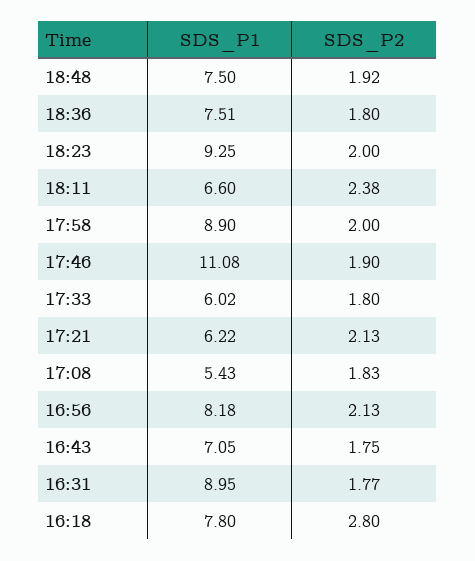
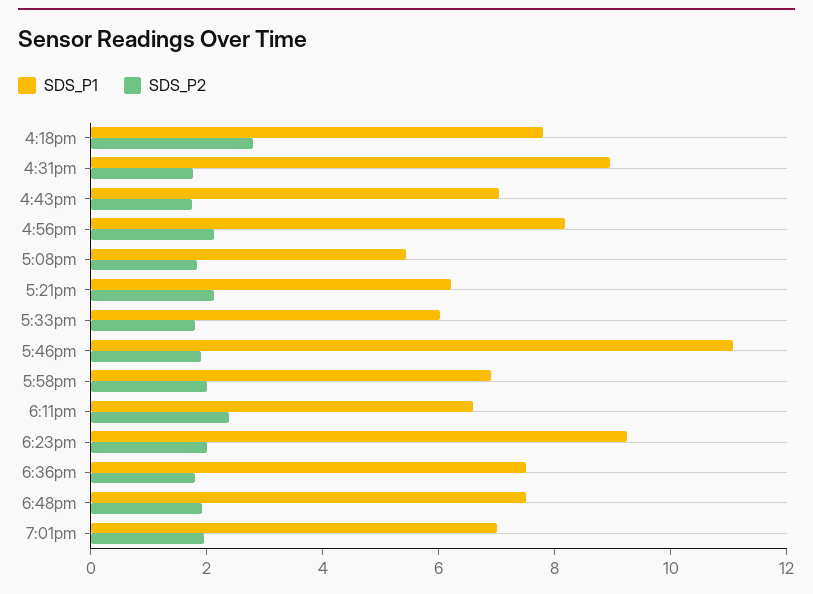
SDS_P1, 17:58: 8.9 -> 7
SDS_P1, 7:01pm: none -> 7
SDS_P2, 7:01pm: none -> 2

